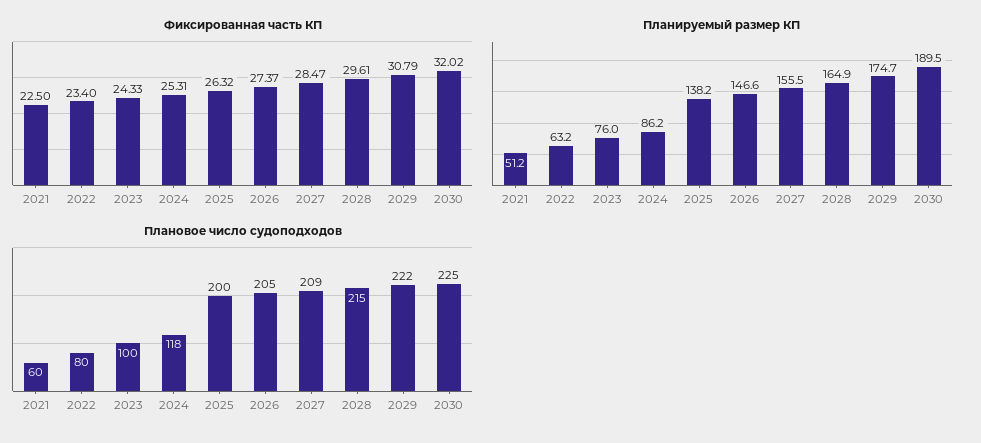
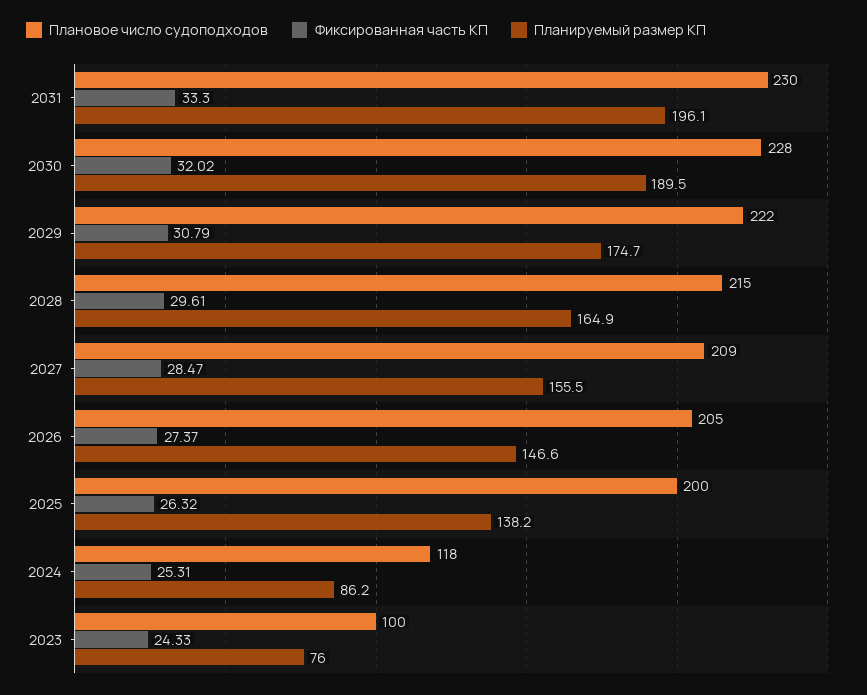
Фиксированная часть КП, 2021: 22.5 -> none
Фиксированная часть КП, 2022: 23.4 -> none
Планируемый размер КП, 2021: 51.2 -> none
Планируемый размер КП, 2022: 63.2 -> none
Плановое число судоподходов, 2021: 60 -> none
Плановое число судоподходов, 2022: 80 -> none
Плановое число судоподходов, 2030: 225 -> 228
Плановое число судоподходов, 2031: none -> 230
Фиксированная часть КП, 2031: none -> 33.3
Планируемый размер КП, 2031: none -> 196.1

